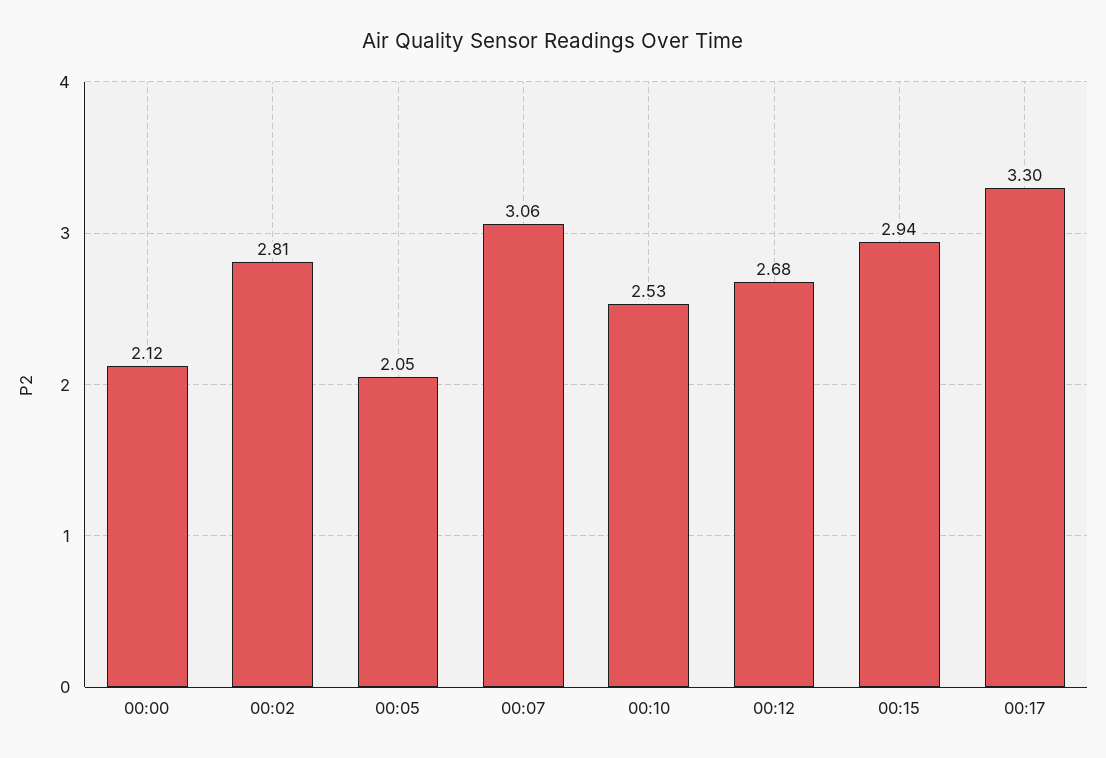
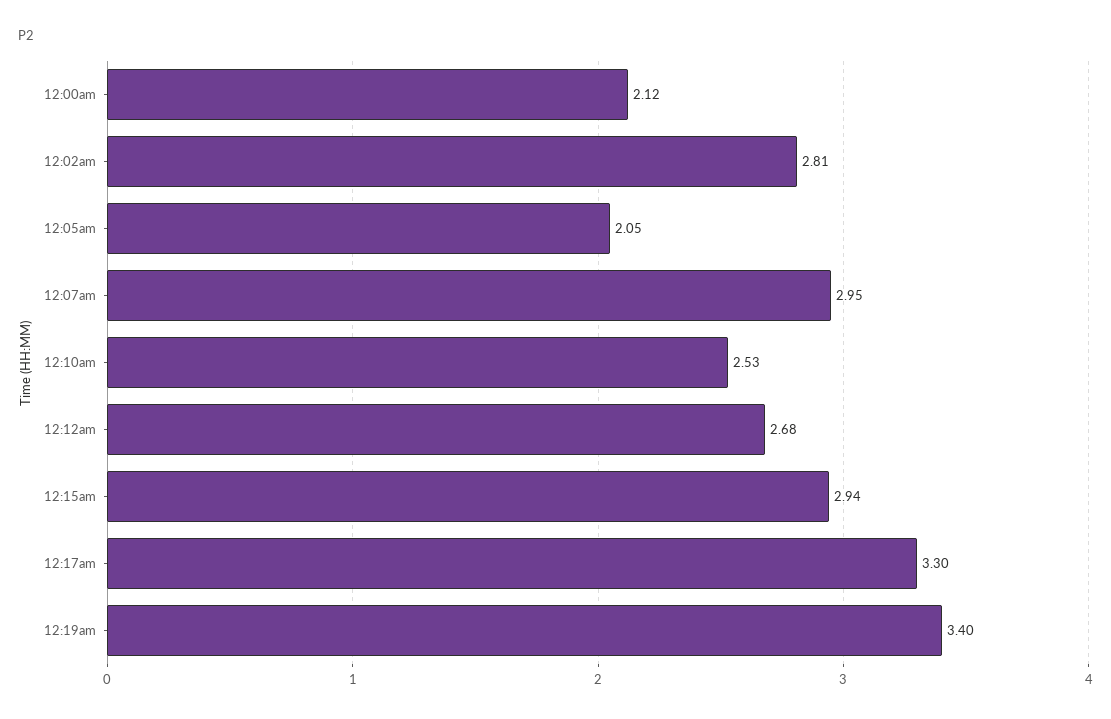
00:07: 3.06 -> 2.95
12:19am: none -> 3.4

